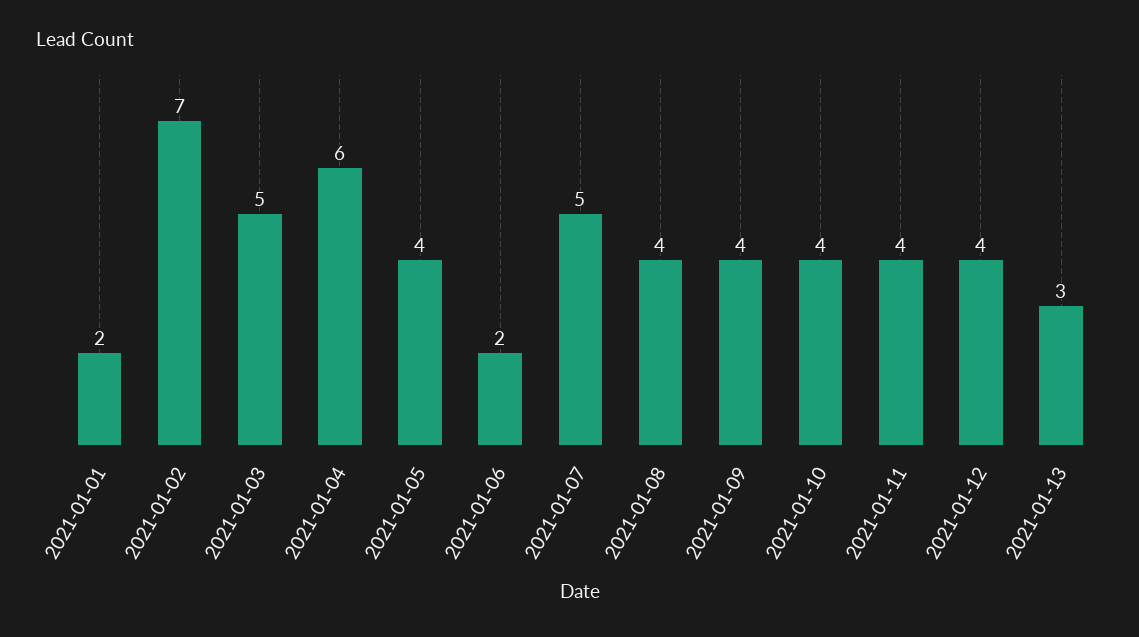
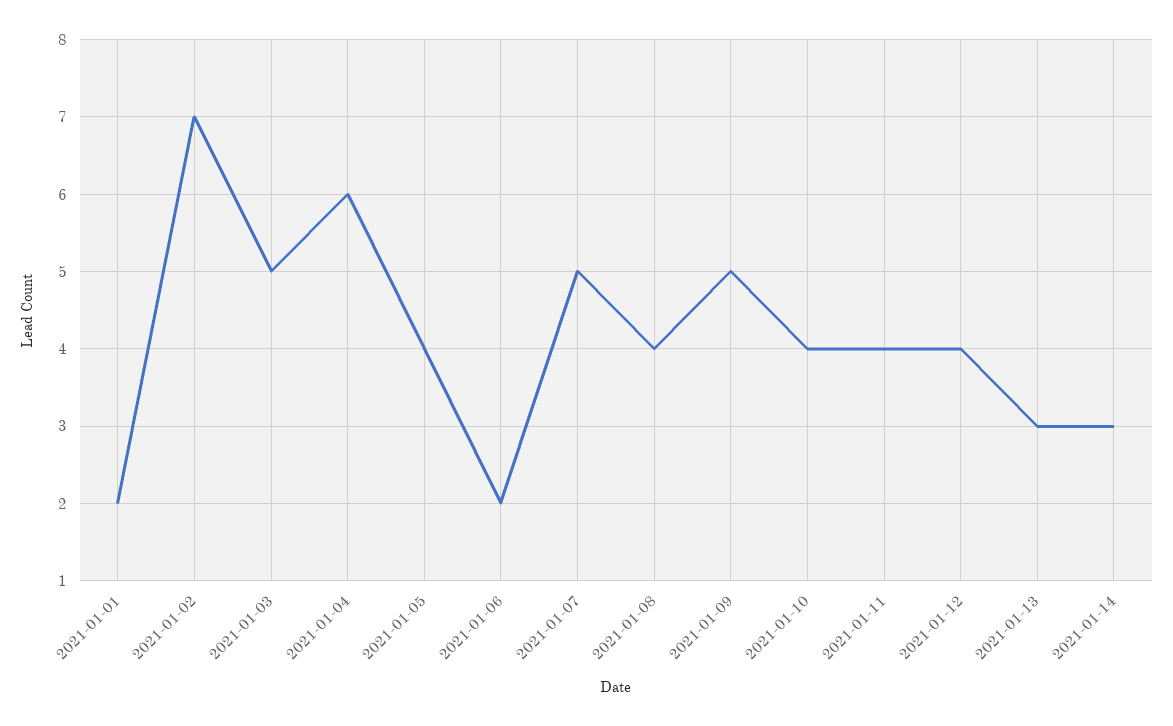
2021-01-09: 4 -> 5
2021-01-14: none -> 3

